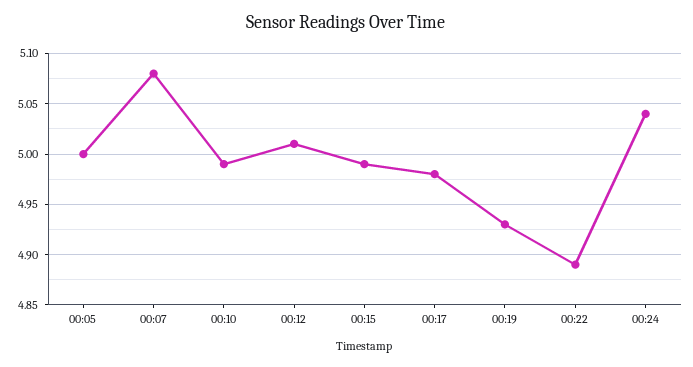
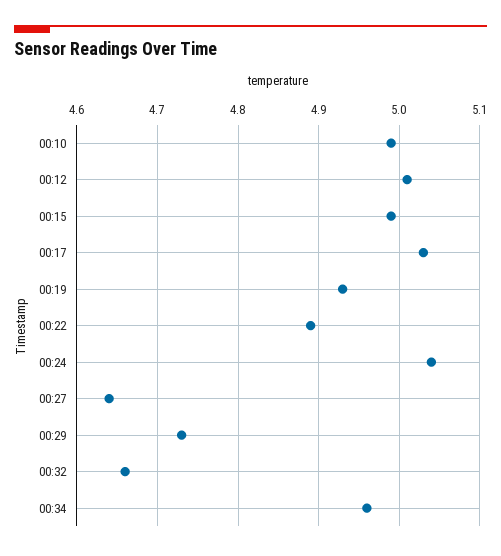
00:05: 5 -> none
00:07: 5.08 -> none
00:17: 4.98 -> 5.03
00:27: none -> 4.64
00:29: none -> 4.73
00:32: none -> 4.66
00:34: none -> 4.96

